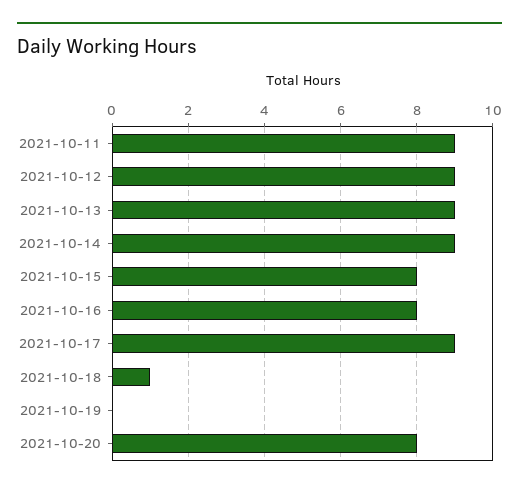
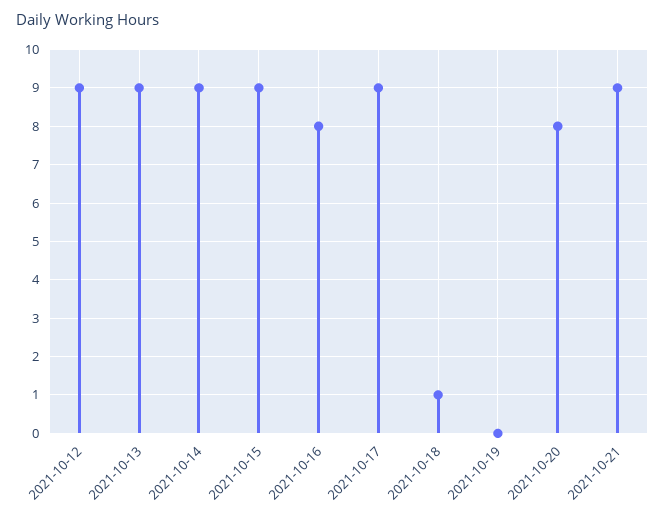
2021-10-11: 9 -> none
2021-10-15: 8 -> 9
2021-10-21: none -> 9

